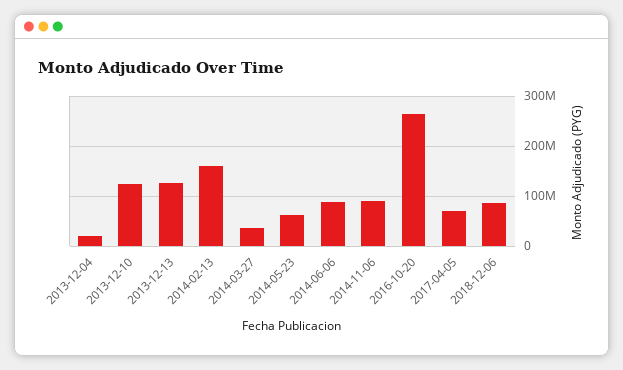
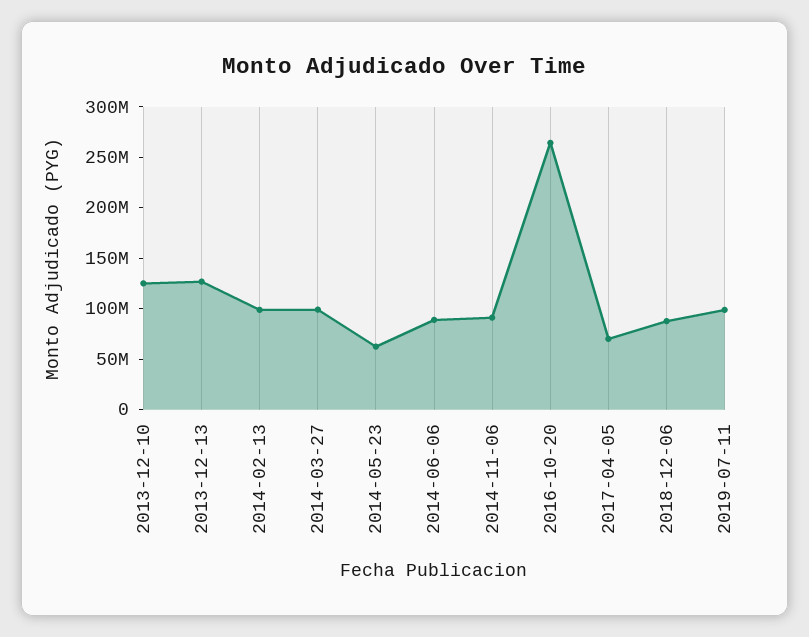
2013-12-04: 20000000 -> none
2014-02-13: 160000000 -> 100000000
2014-03-27: 40000000 -> 100000000
2019-07-11: none -> 100000000

